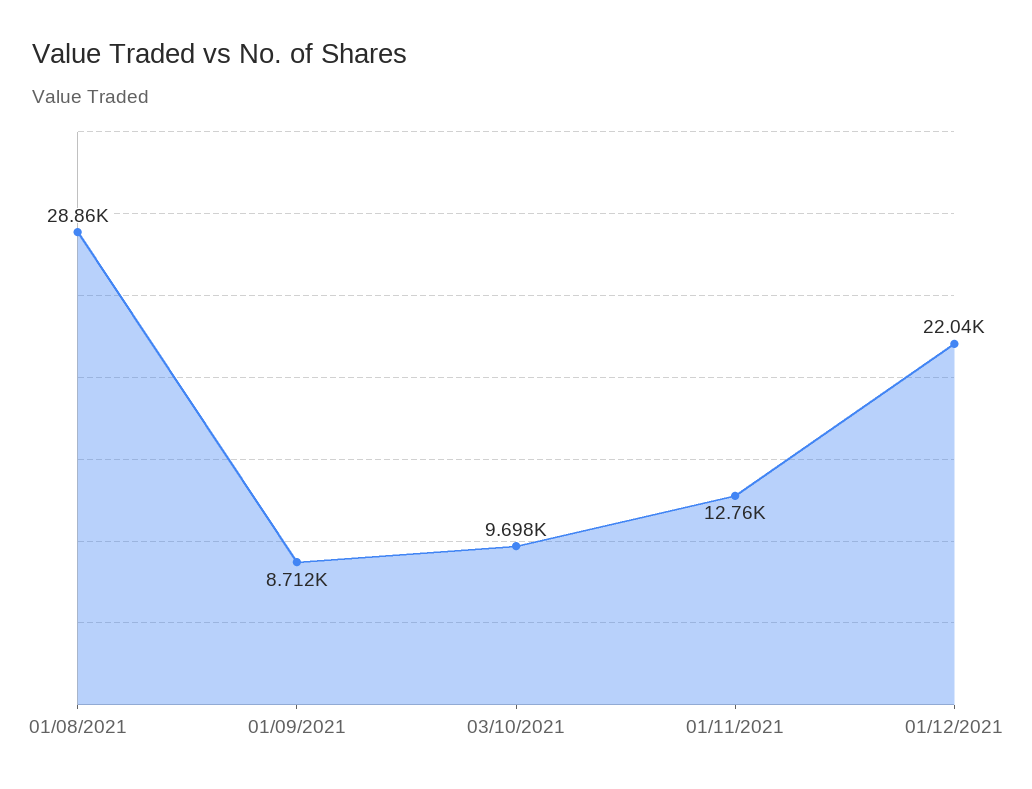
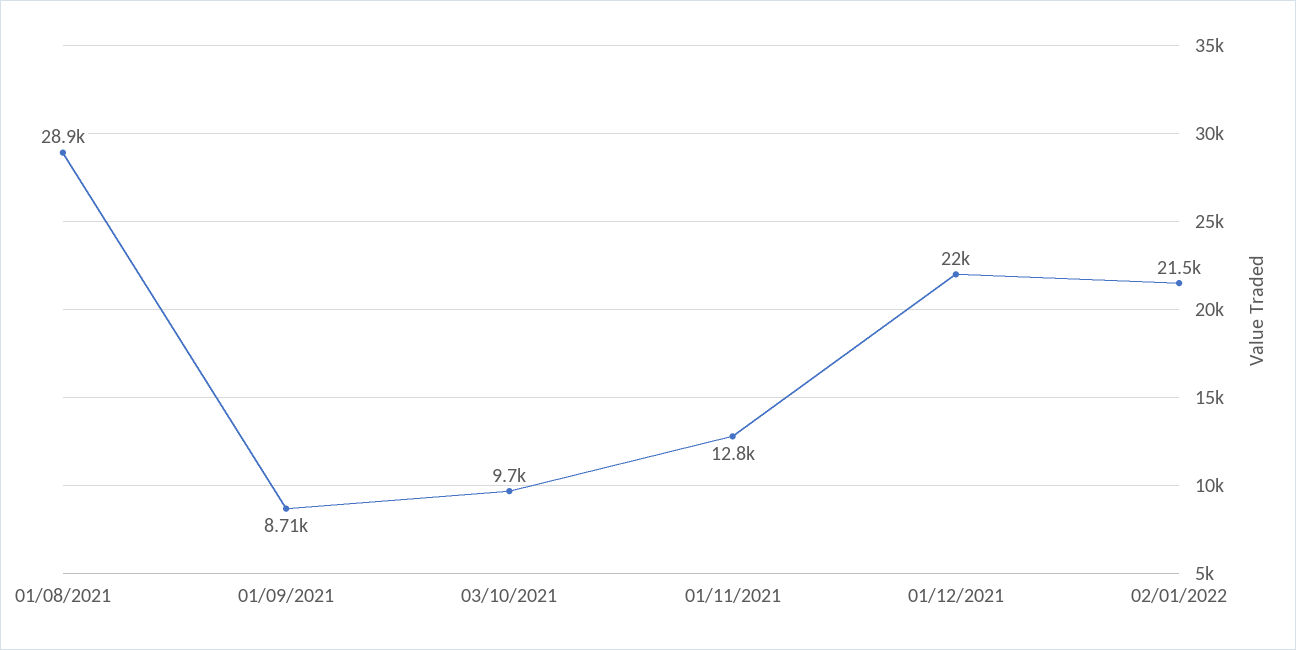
02/01/2022: none -> 21500

